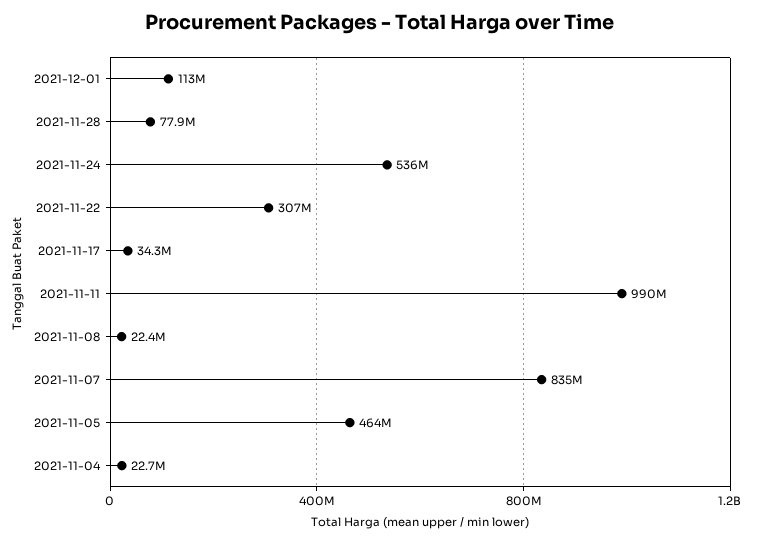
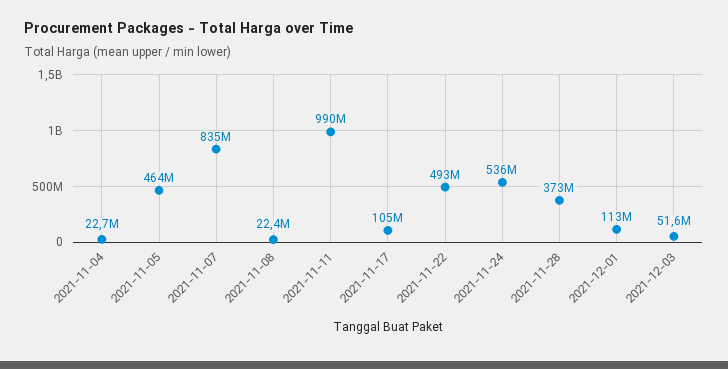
2021-11-28: 77900000 -> 373000000
2021-11-22: 307000000 -> 493000000
2021-11-17: 34300000 -> 105000000
2021-12-03: none -> 51600000

